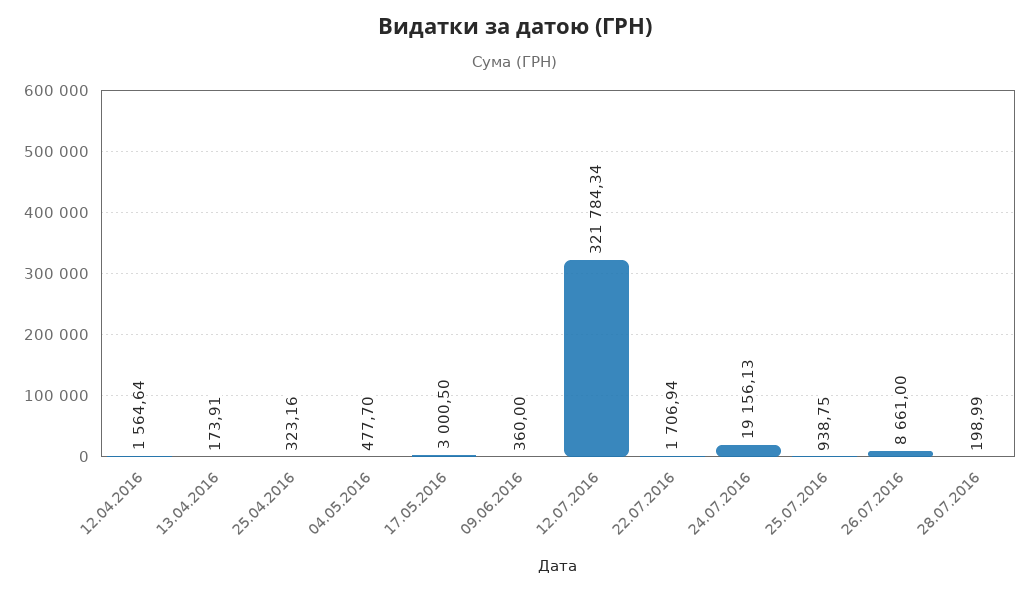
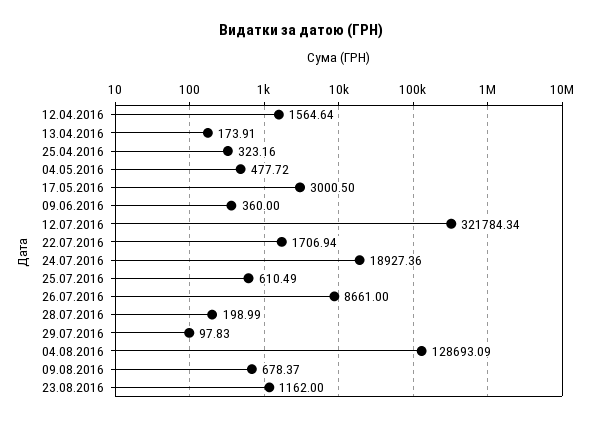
04.05.2016: 477.7 -> 477.72
24.07.2016: 19156.13 -> 18927.36
25.07.2016: 938.75 -> 610.49
29.07.2016: none -> 97.83
04.08.2016: none -> 128693.09
09.08.2016: none -> 678.37
23.08.2016: none -> 1162

